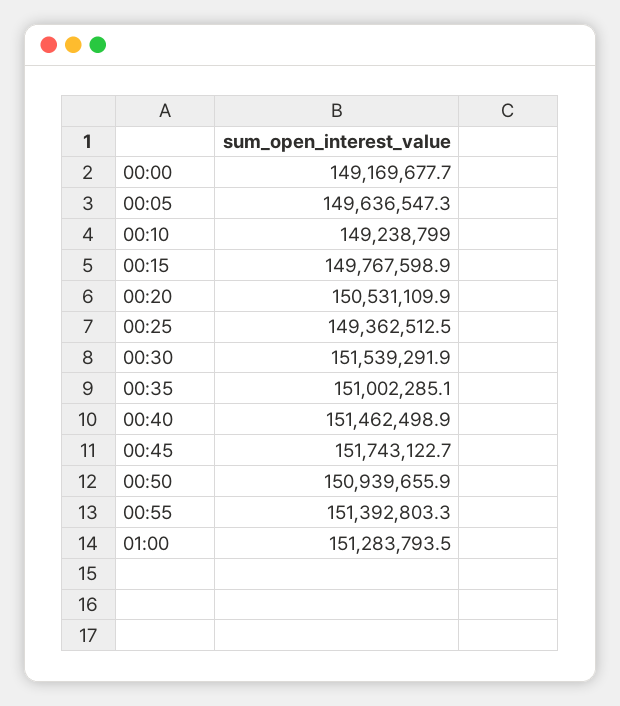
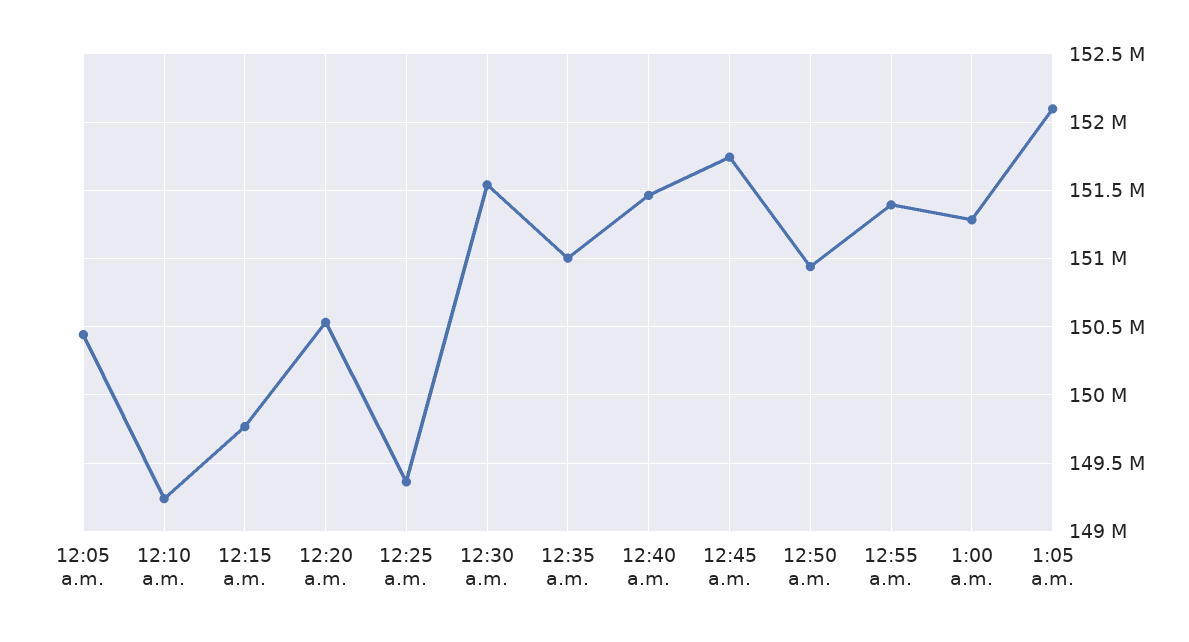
00:00: 149169677.7 -> none
00:05: 149636547.3 -> 150450000
1:05 a.m.: none -> 152100000

